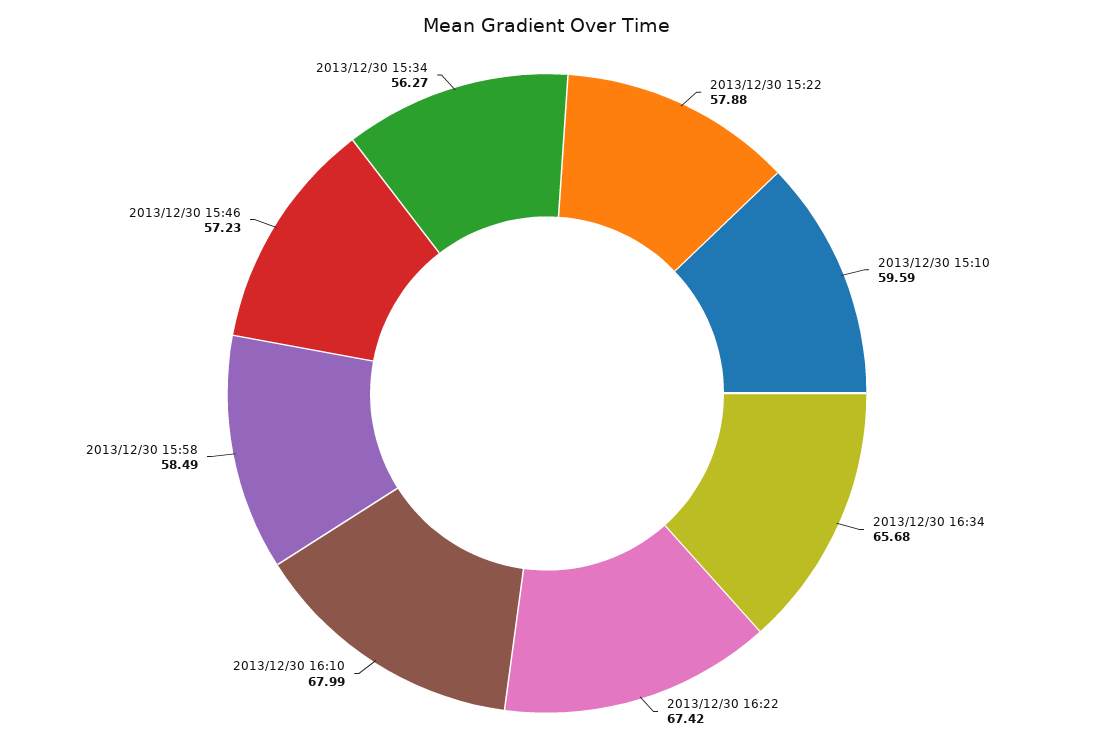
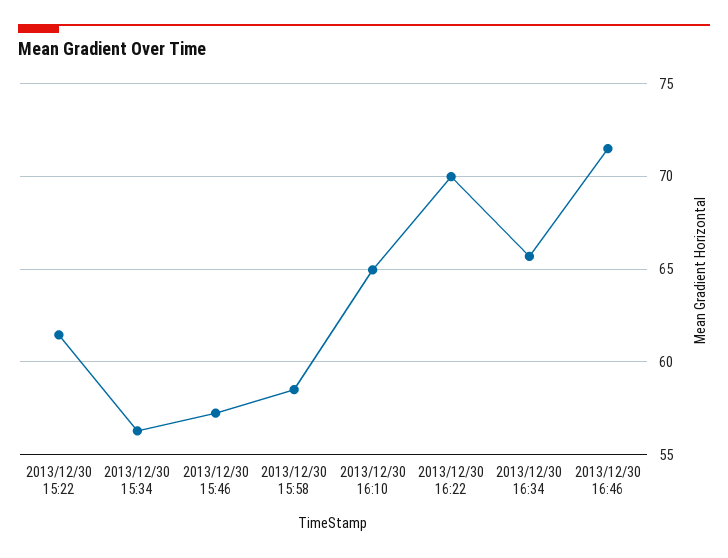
2013/12/30 15:22: 57.88 -> 61.5
2013/12/30 15:10: 59.59 -> none
2013/12/30 16:22: 67.42 -> 70
2013/12/30 16:10: 67.99 -> 65
2013/12/30 16:46: none -> 71.5

